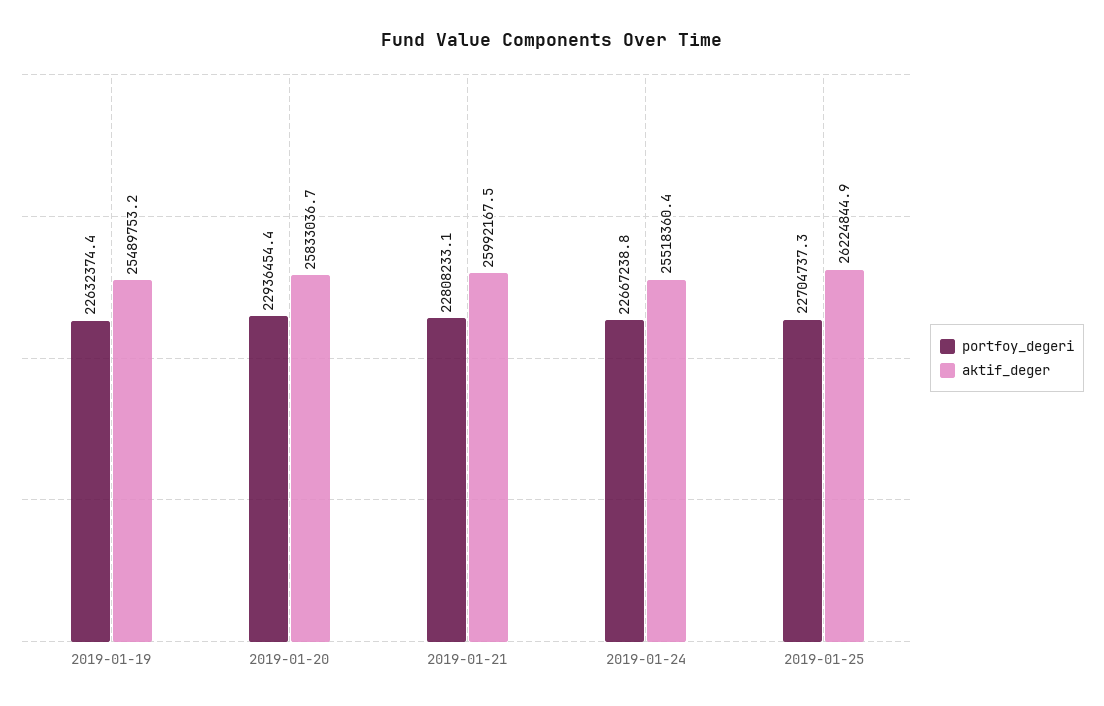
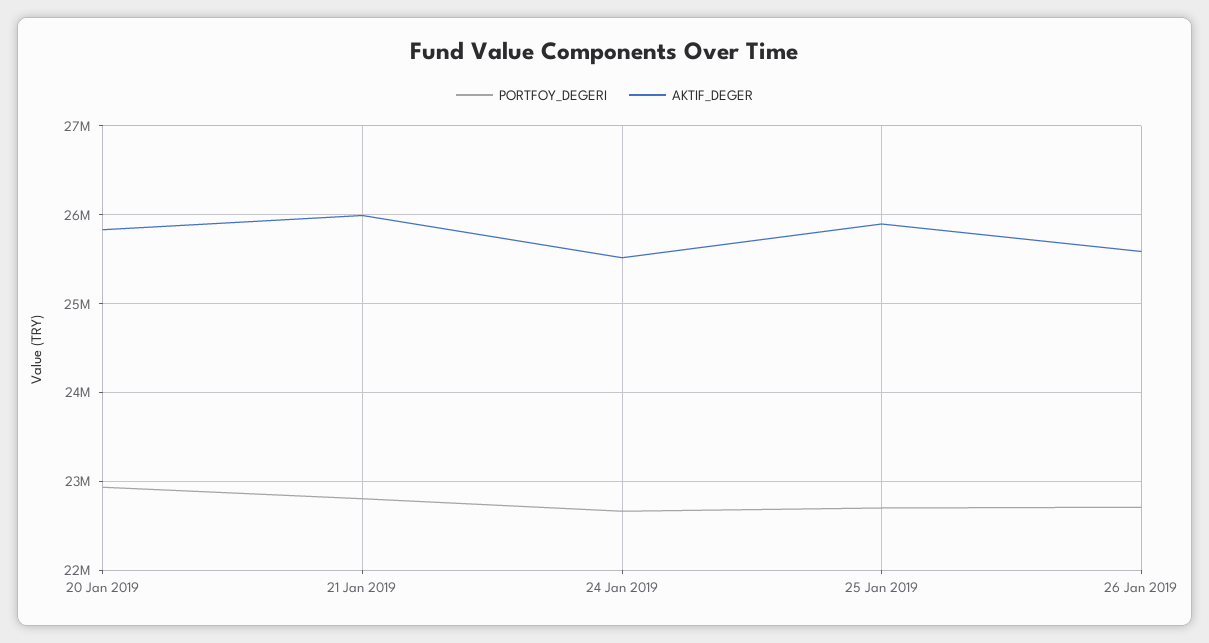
portfoy_degeri, 2019-01-19: 22632374.4 -> none
aktif_deger, 2019-01-19: 25489753.2 -> none
aktif_deger, 2019-01-25: 26224844.9 -> 25900000
portfoy_degeri, 26 Jan 2019: none -> 22700000
aktif_deger, 26 Jan 2019: none -> 25600000

